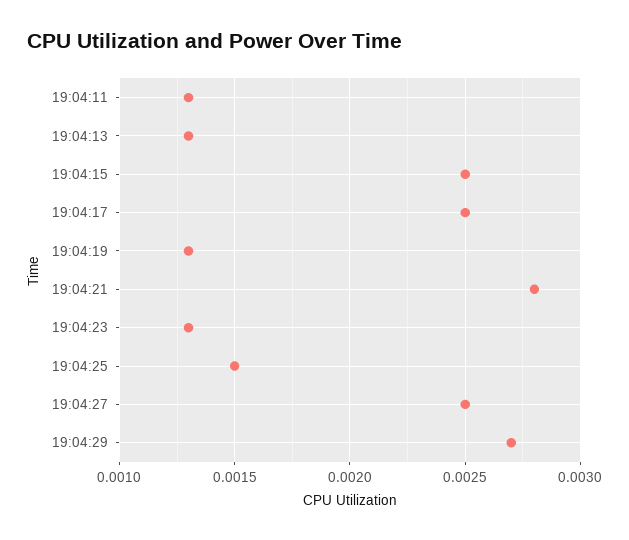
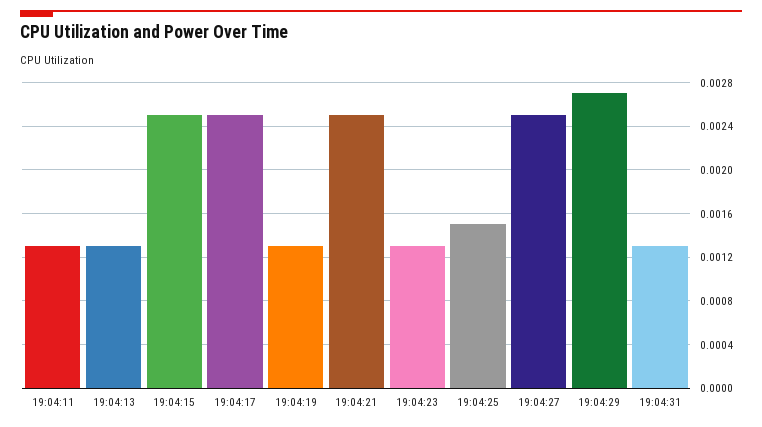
19:04:21: 0.0028 -> 0.0025
19:04:31: none -> 0.0013

